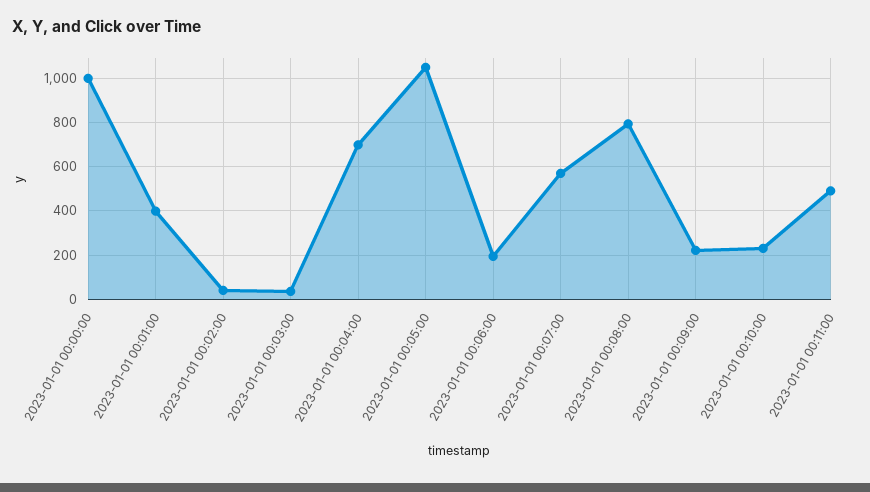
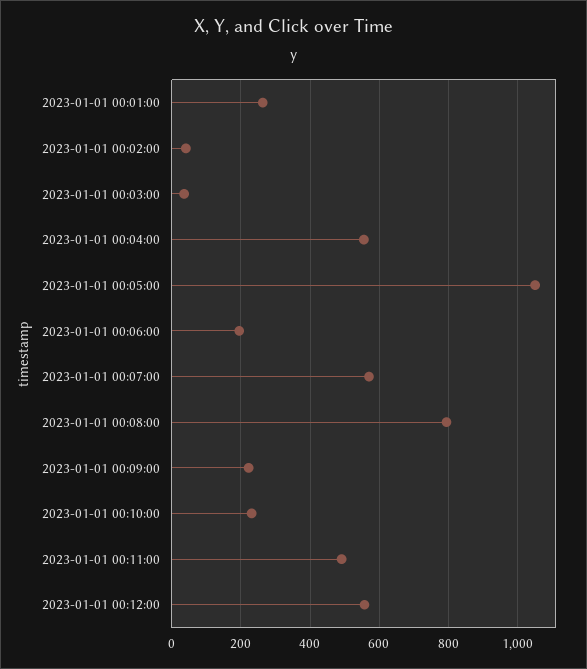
2023-01-01 00:00:00: 1000 -> none
2023-01-01 00:01:00: 400 -> 260
2023-01-01 00:04:00: 700 -> 560
2023-01-01 00:12:00: none -> 560

